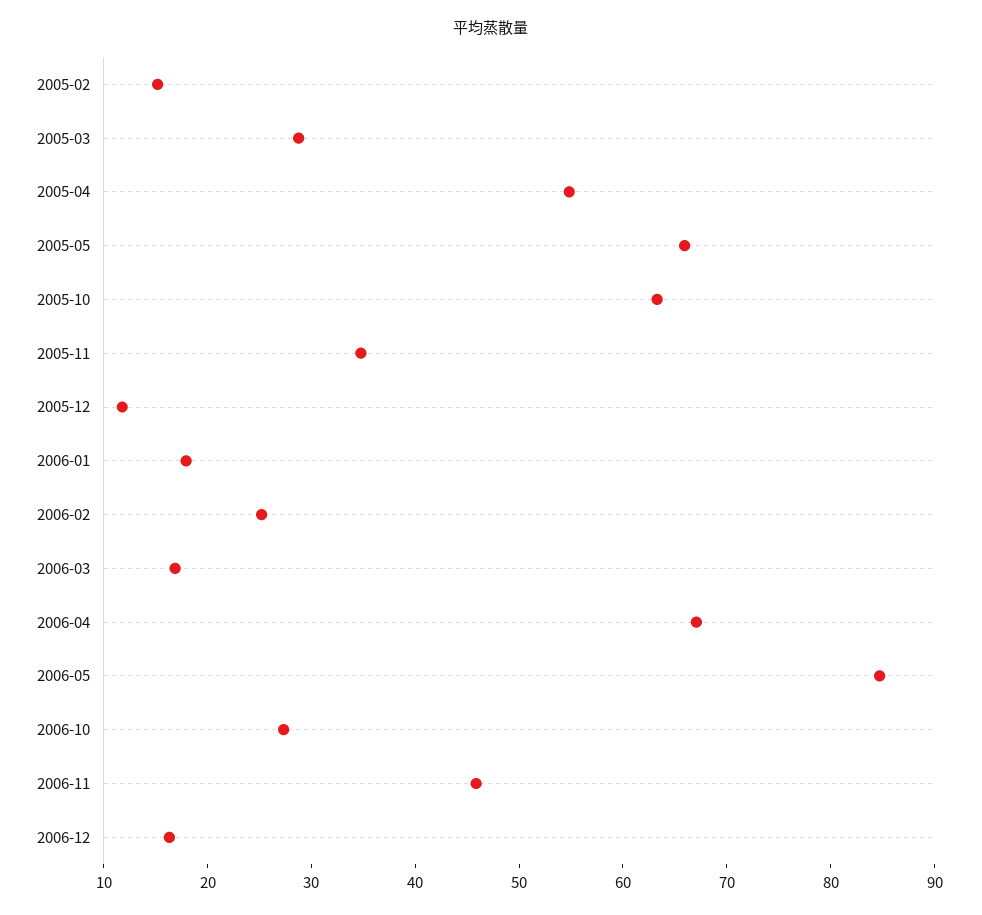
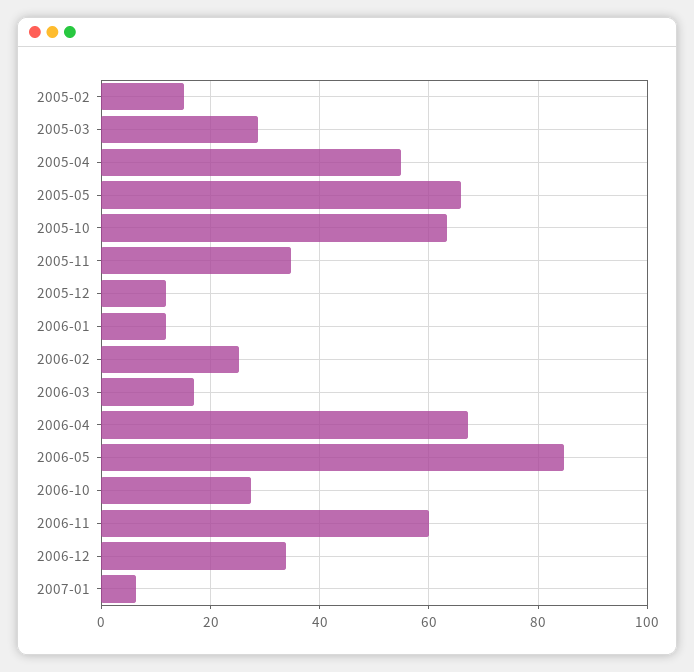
2006-01: 18 -> 12
2006-11: 46 -> 60
2006-12: 16 -> 34
2007-01: none -> 6

